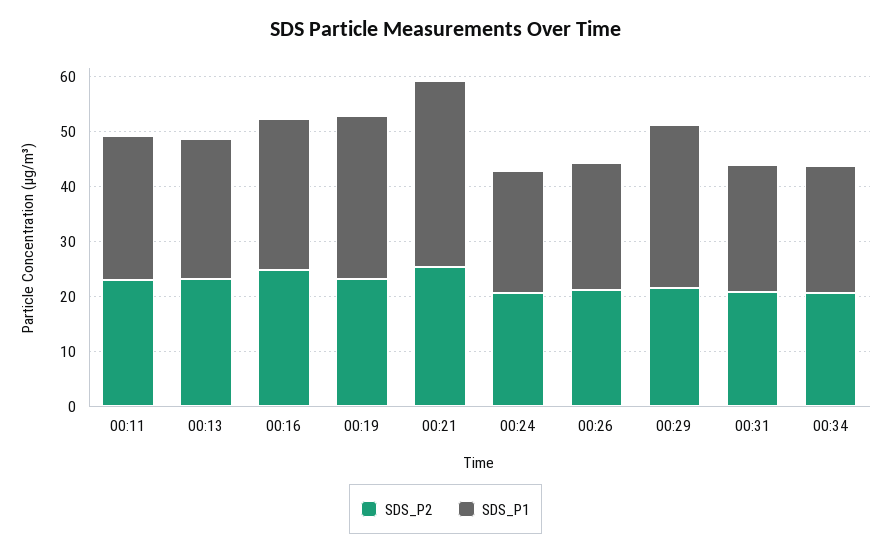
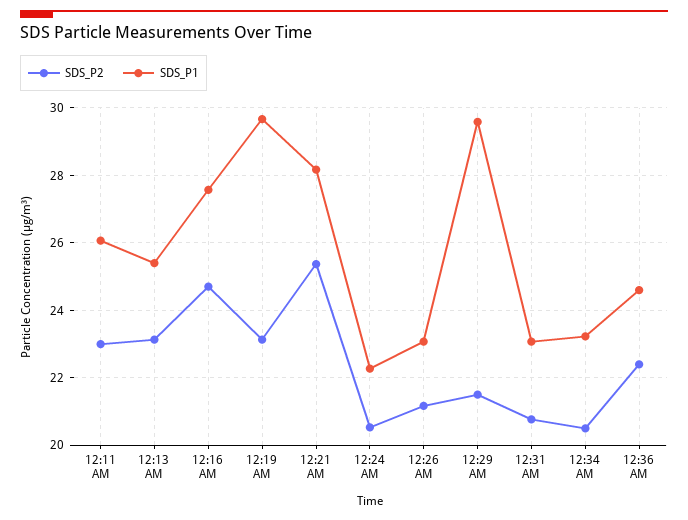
SDS_P1, 00:21: 34 -> 28.2
SDS_P2, 12:36 AM: none -> 22.4
SDS_P1, 12:36 AM: none -> 24.6

